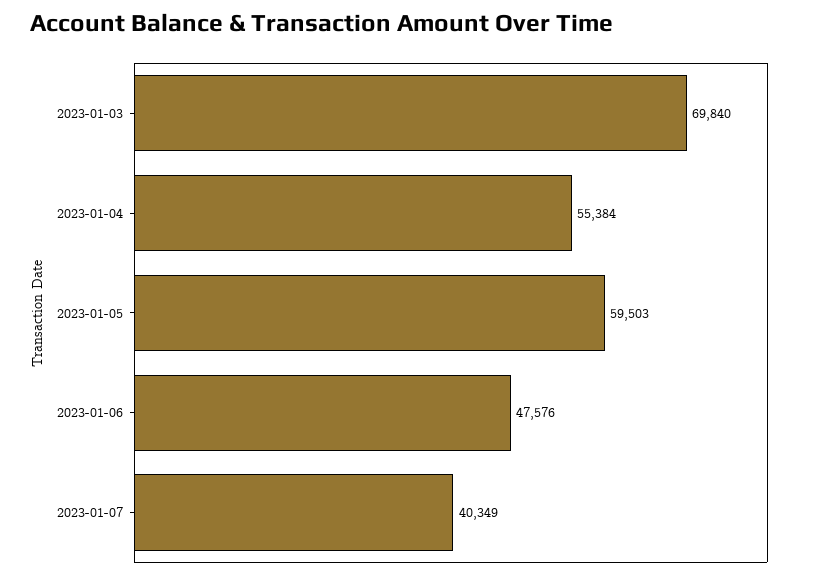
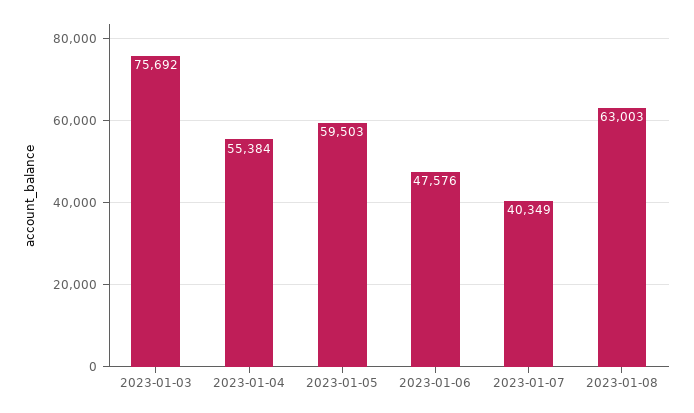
2023-01-03: 69840 -> 75692
2023-01-08: none -> 63003

